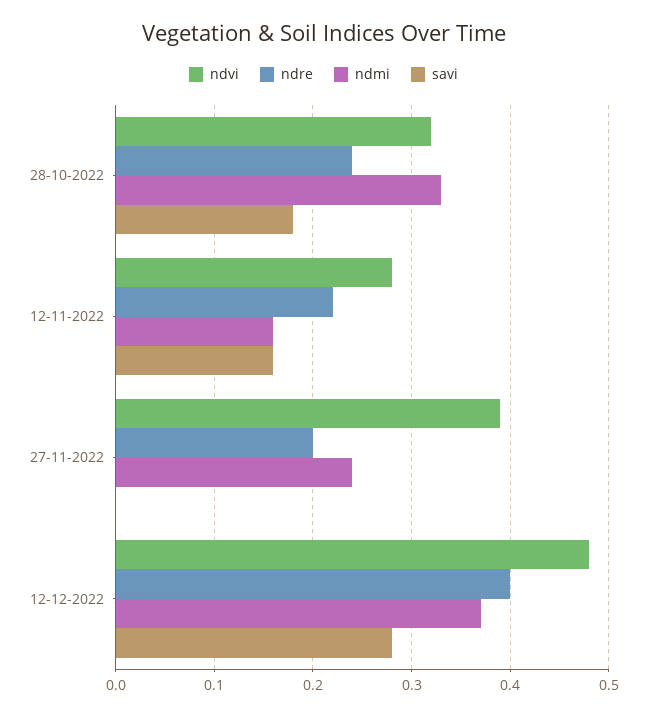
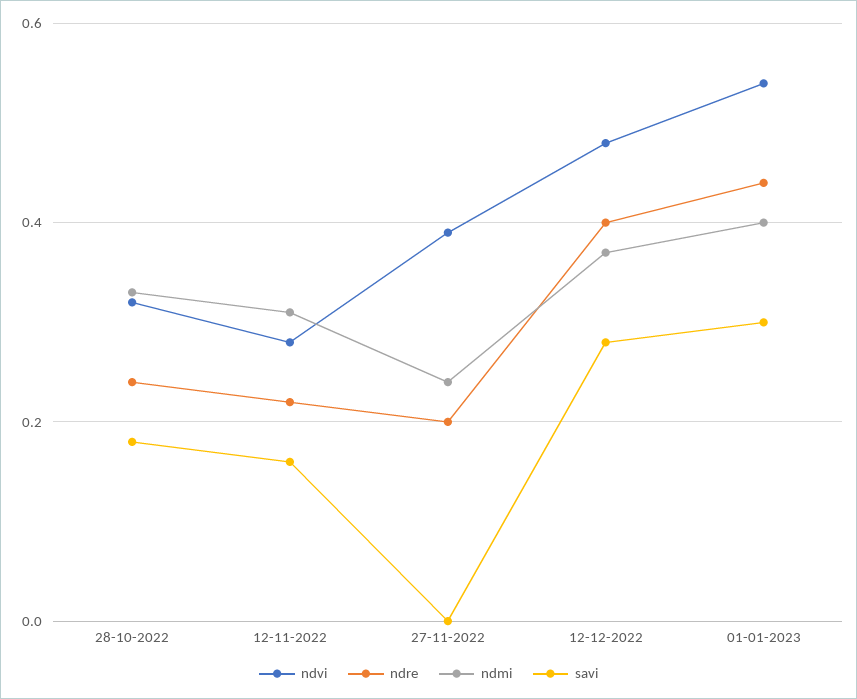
ndmi, 12-11-2022: 0.16 -> 0.3
ndvi, 01-01-2023: none -> 0.55
ndre, 01-01-2023: none -> 0.45
ndmi, 01-01-2023: none -> 0.4
savi, 01-01-2023: none -> 0.3

